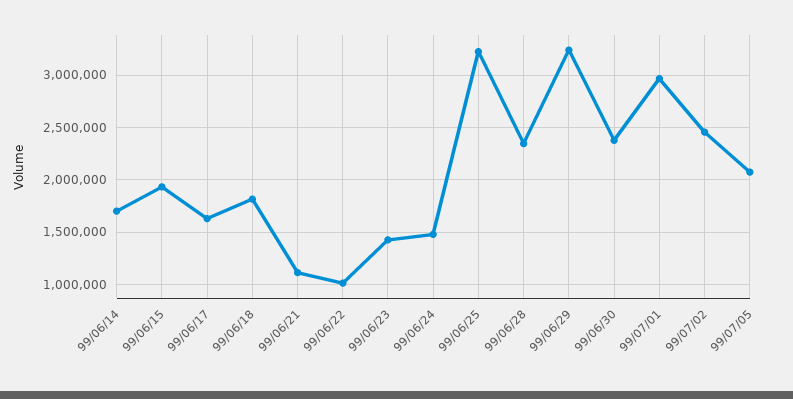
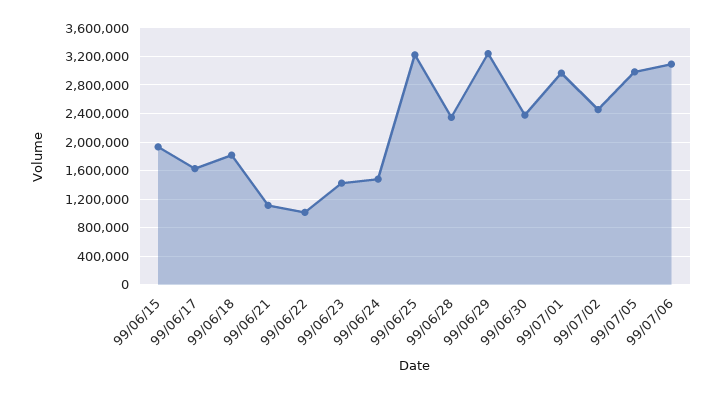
99/06/14: 1700000 -> none
99/07/05: 2100000 -> 3000000
99/07/06: none -> 3100000

